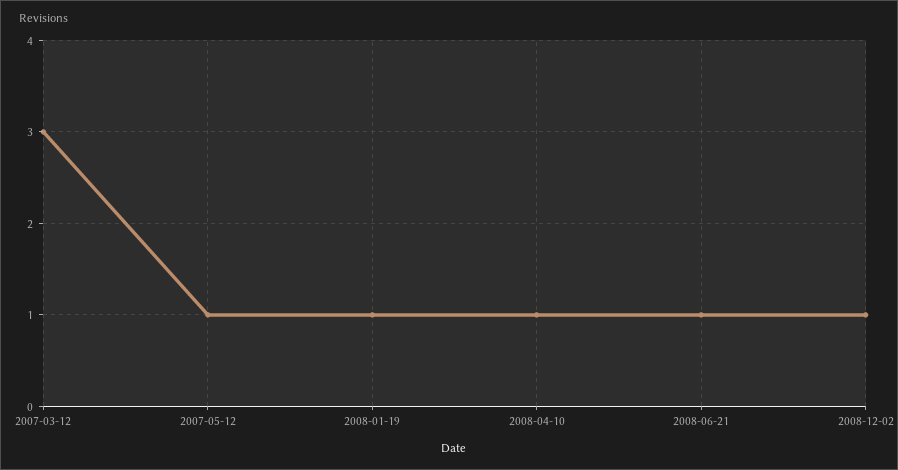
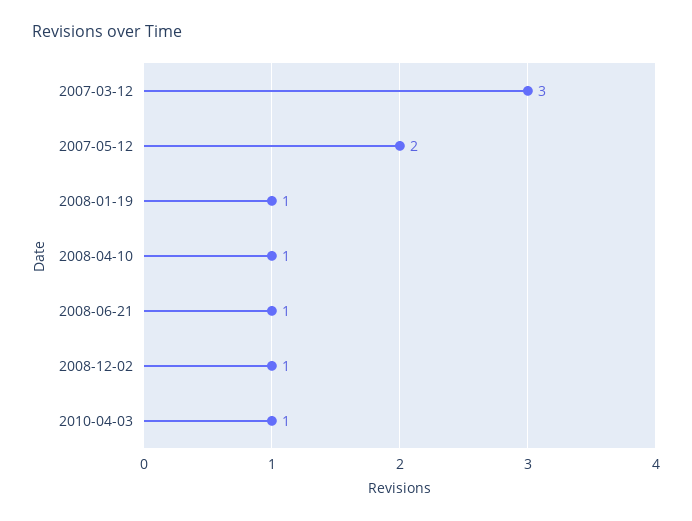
2007-05-12: 1 -> 2
2010-04-03: none -> 1

